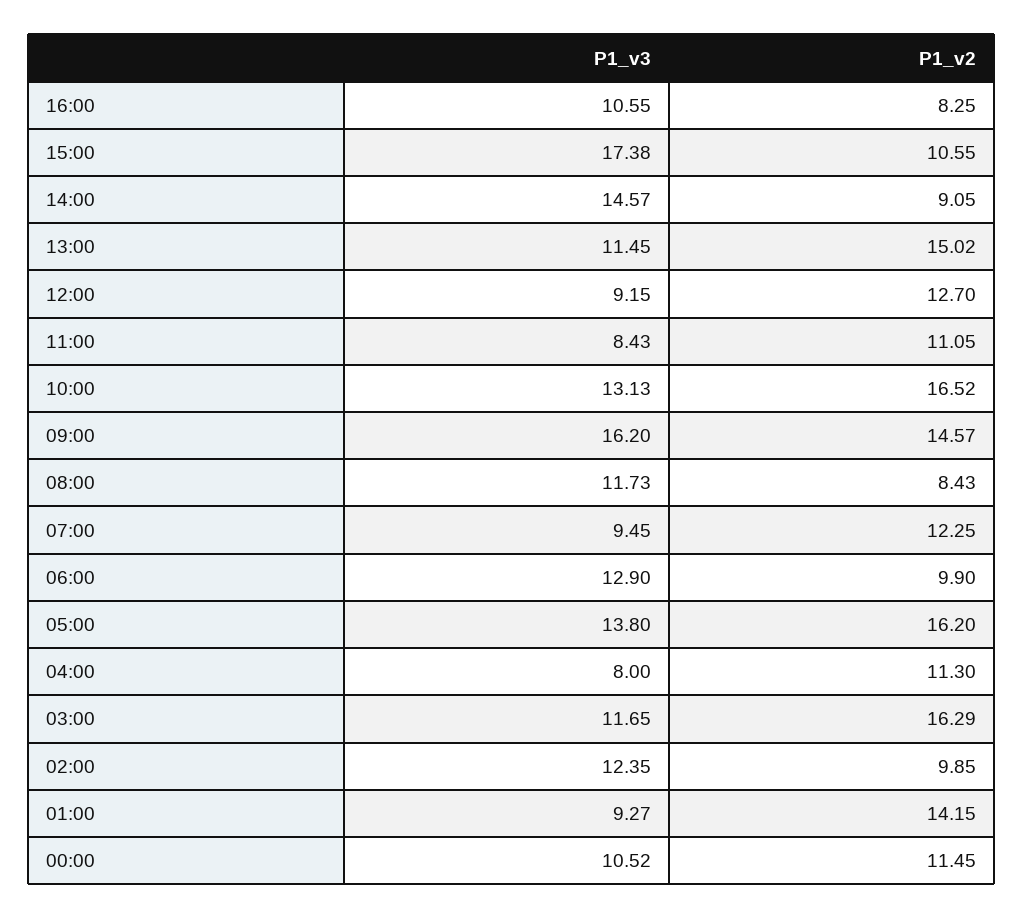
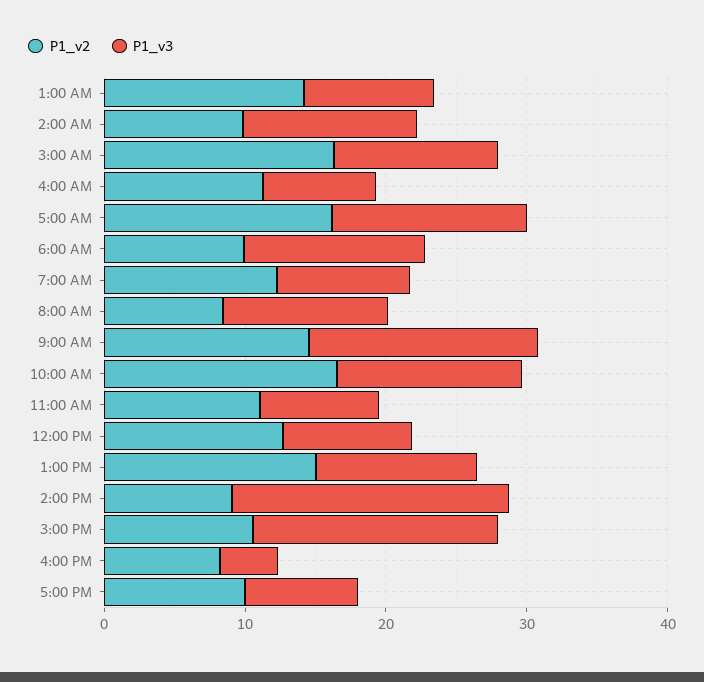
P1_v3, 16:00: 10.55 -> 4
P1_v3, 14:00: 14.57 -> 20
P1_v3, 00:00: 10.52 -> none
P1_v2, 00:00: 11.45 -> none
P1_v2, 5:00 PM: none -> 10
P1_v3, 5:00 PM: none -> 8

